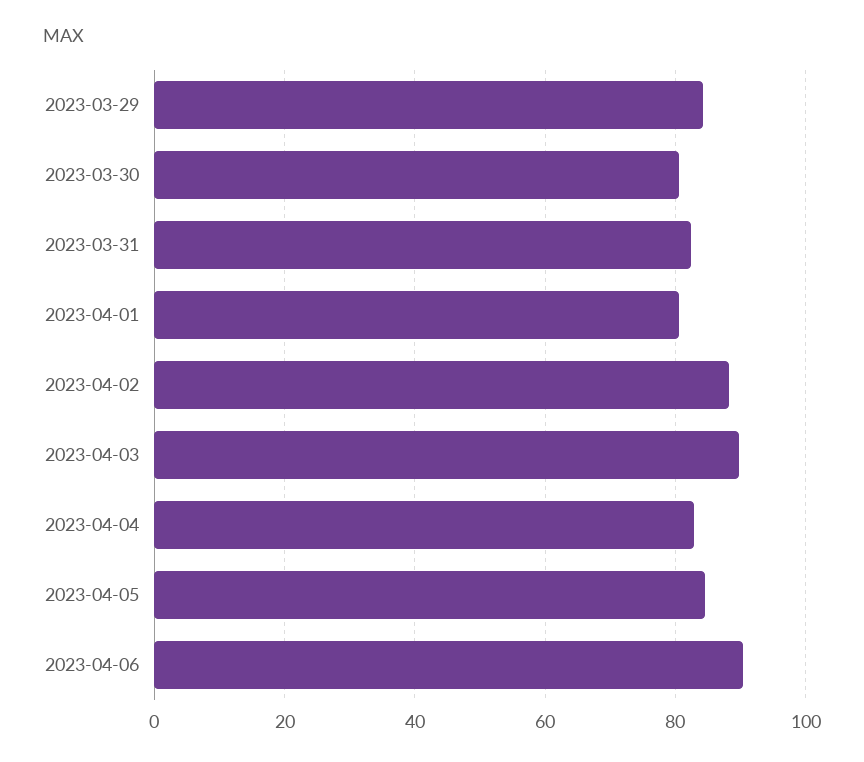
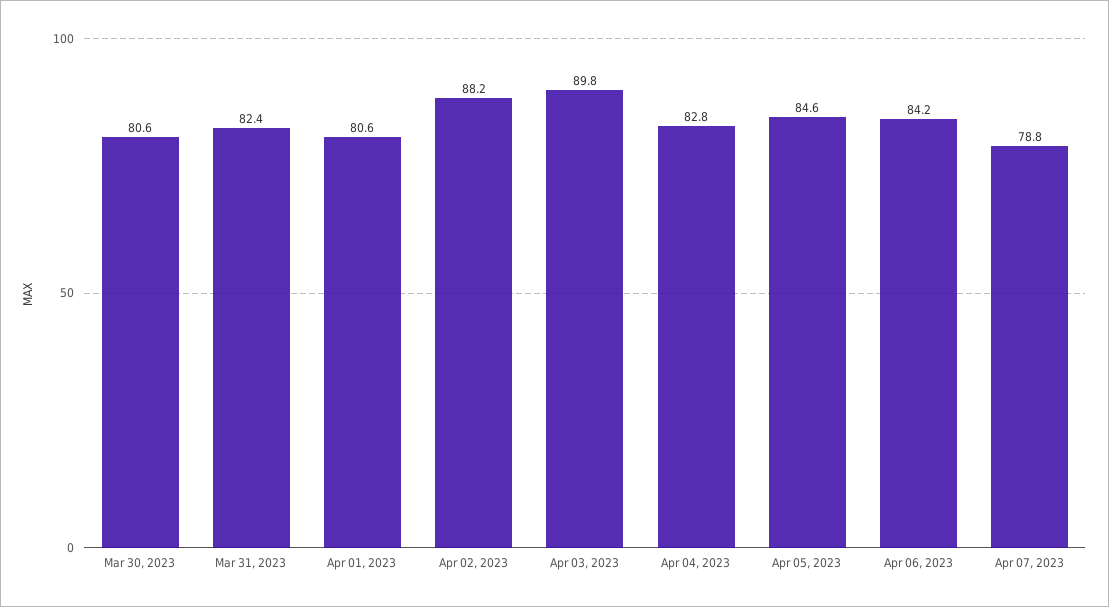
2023-03-29: 84 -> none
2023-04-06: 90 -> 84.2
Apr 07, 2023: none -> 78.8

